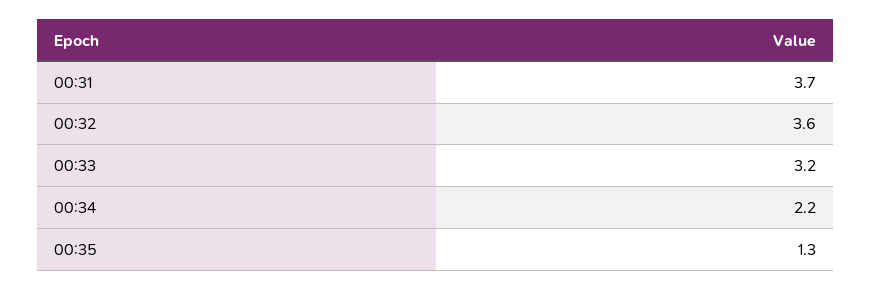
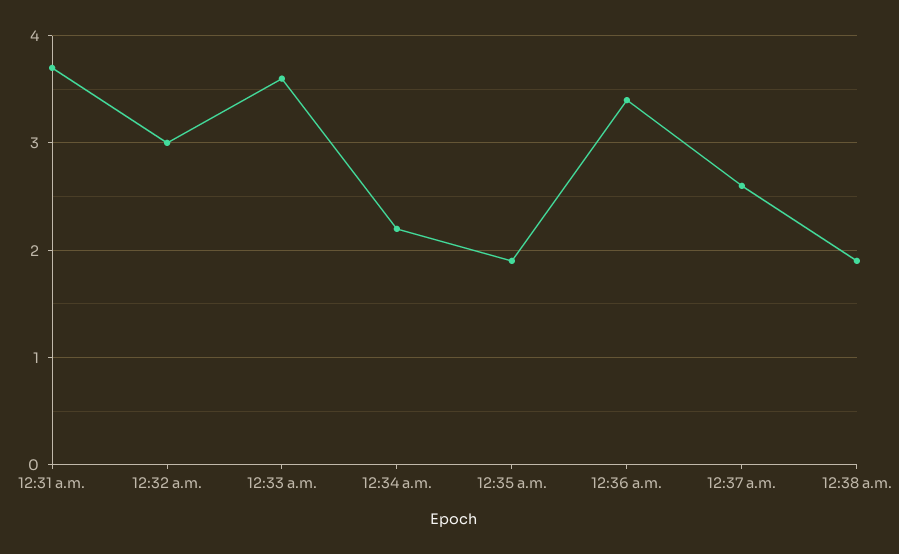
00:32: 3.6 -> 3
00:33: 3.2 -> 3.6
00:35: 1.3 -> 1.9
12:36 a.m.: none -> 3.4
12:37 a.m.: none -> 2.6
12:38 a.m.: none -> 1.9

